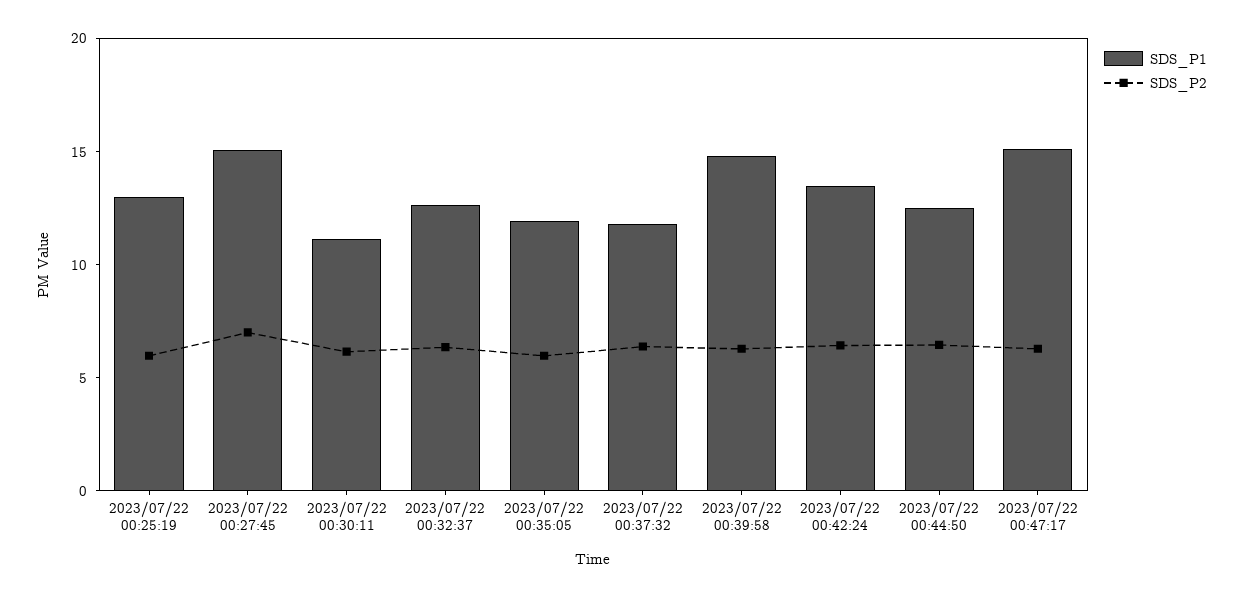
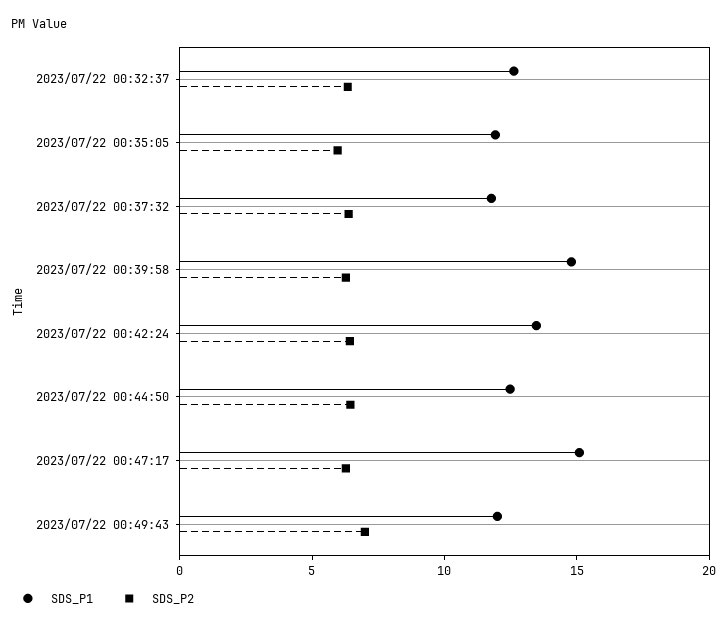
SDS_P1, 2023/07/22 00:25:19: 13 -> none
SDS_P2, 2023/07/22 00:25:19: 6 -> none
SDS_P1, 2023/07/22 00:27:45: 15 -> none
SDS_P2, 2023/07/22 00:27:45: 7 -> none
SDS_P1, 2023/07/22 00:30:11: 11 -> none
SDS_P2, 2023/07/22 00:30:11: 6 -> none
SDS_P1, 2023/07/22 00:49:43: none -> 12
SDS_P2, 2023/07/22 00:49:43: none -> 7

